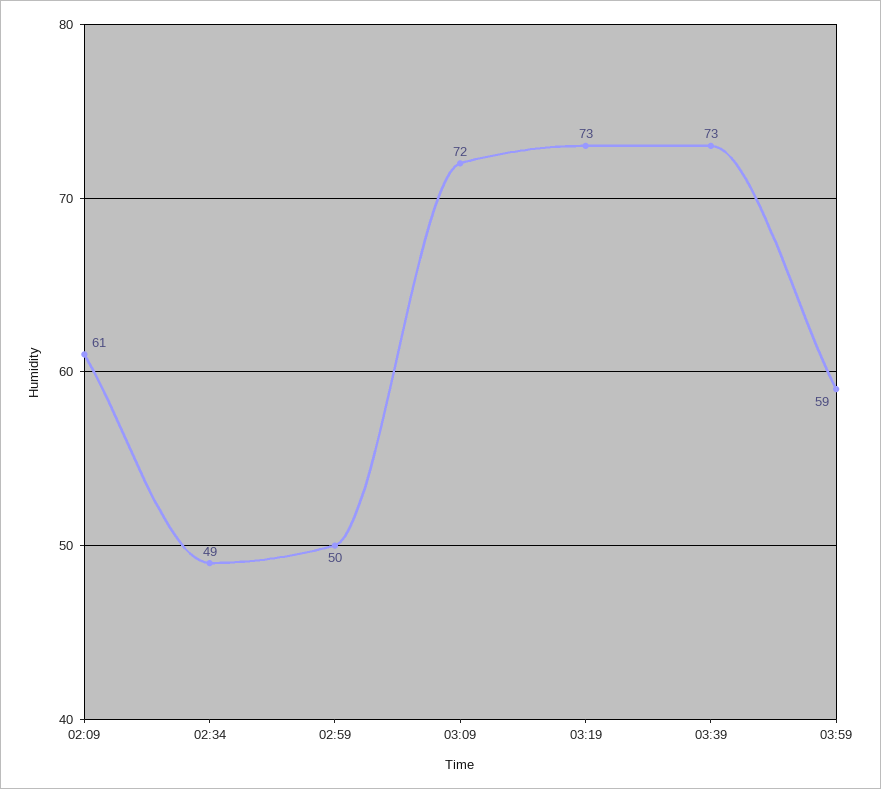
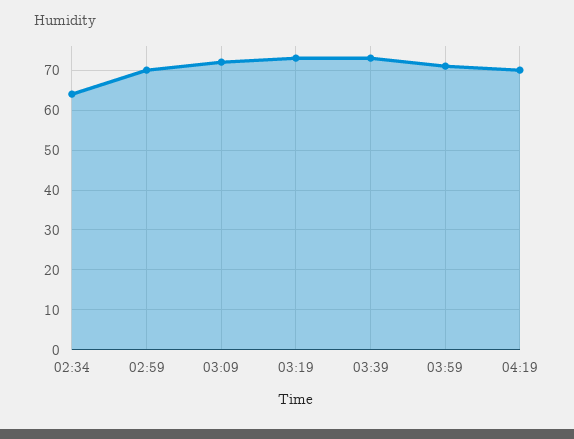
02:09: 61 -> none
02:34: 49 -> 65
02:59: 50 -> 70
03:59: 59 -> 70
04:19: none -> 70

